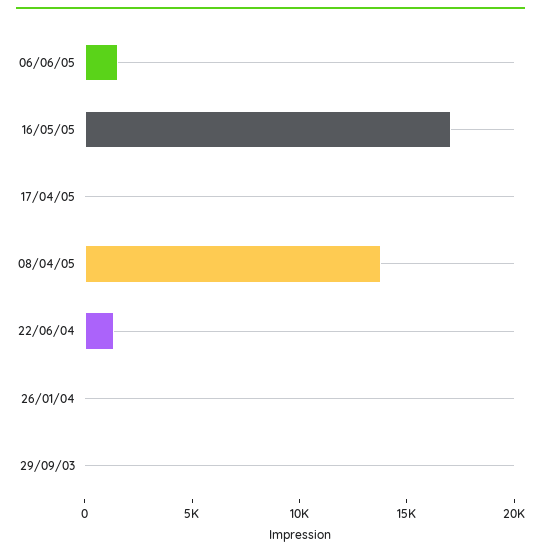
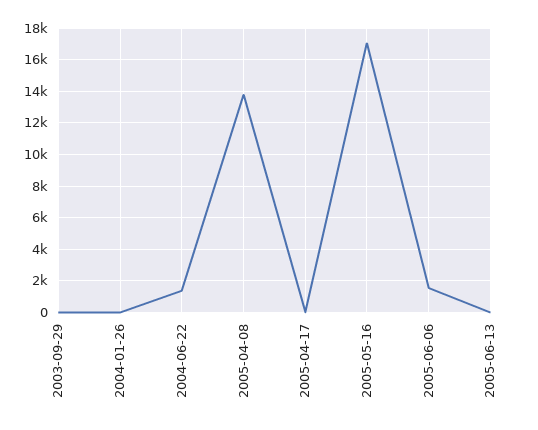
2005-06-13: none -> 0

